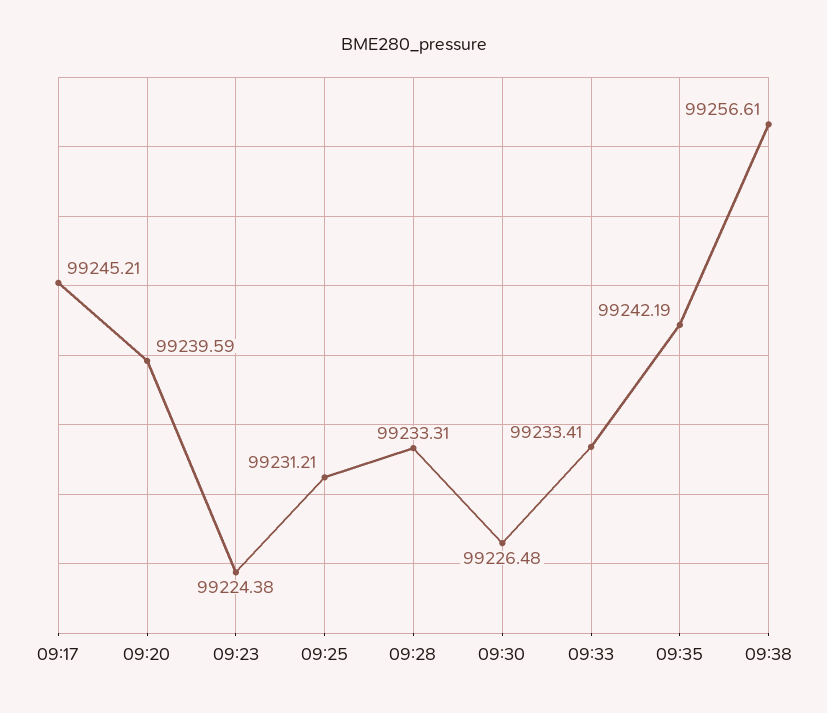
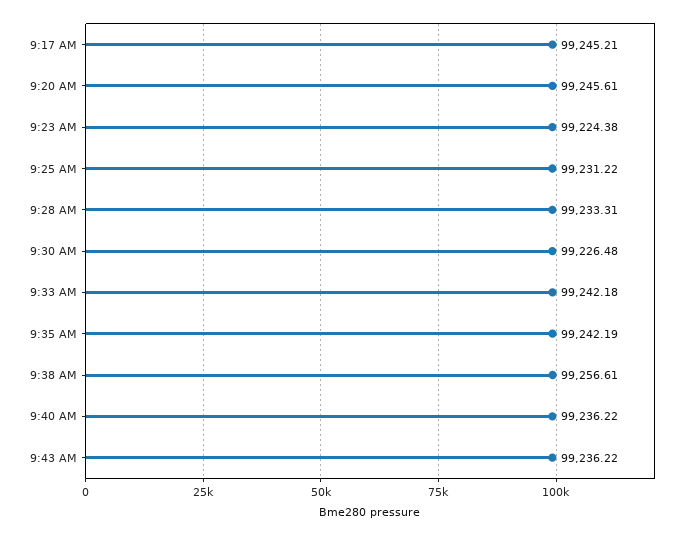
09:20: 99239.59 -> 99245.61
09:25: 99231.21 -> 99231.22
09:33: 99233.41 -> 99242.18
9:40 AM: none -> 99236.22
9:43 AM: none -> 99236.22

